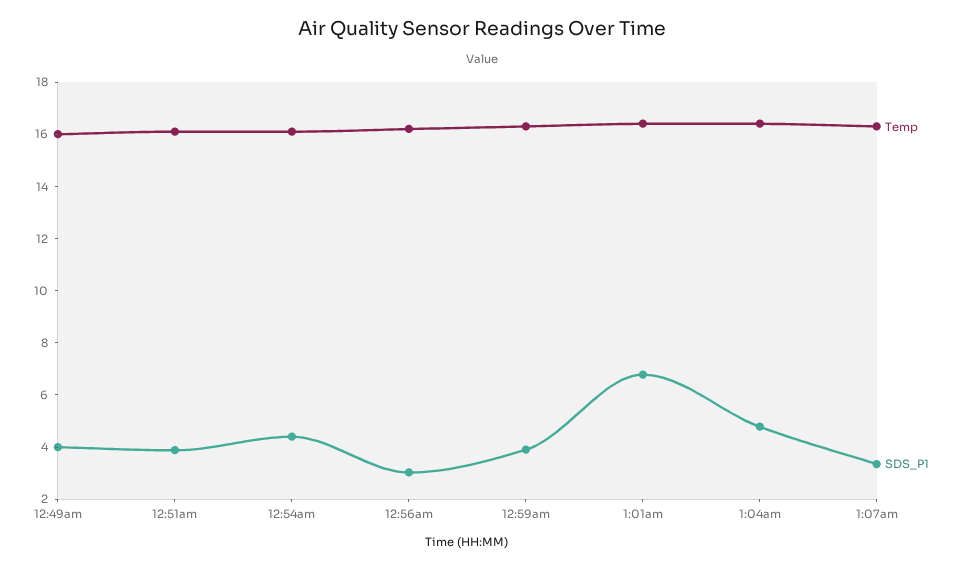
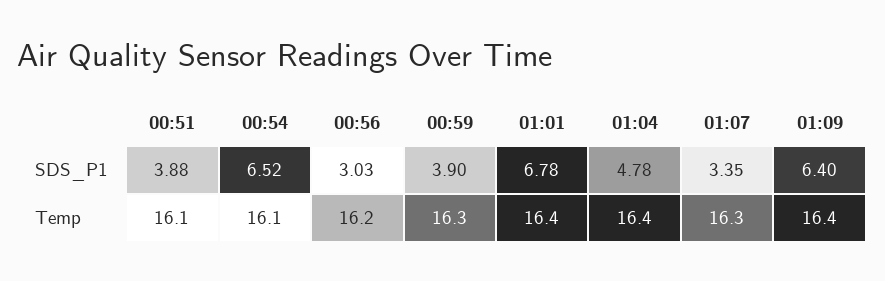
Temp, 12:49am: 16 -> none
SDS_P1, 12:49am: 4 -> none
SDS_P1, 12:54am: 4.5 -> 6.52
SDS_P1, 01:09: none -> 6.4
Temp, 01:09: none -> 16.4

